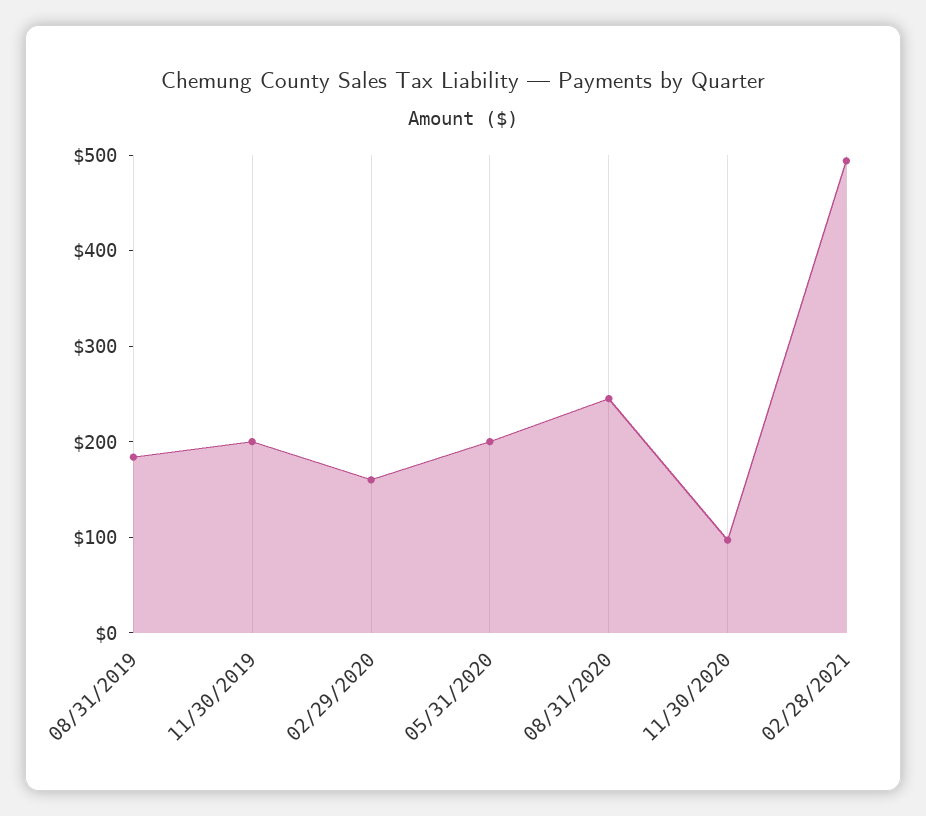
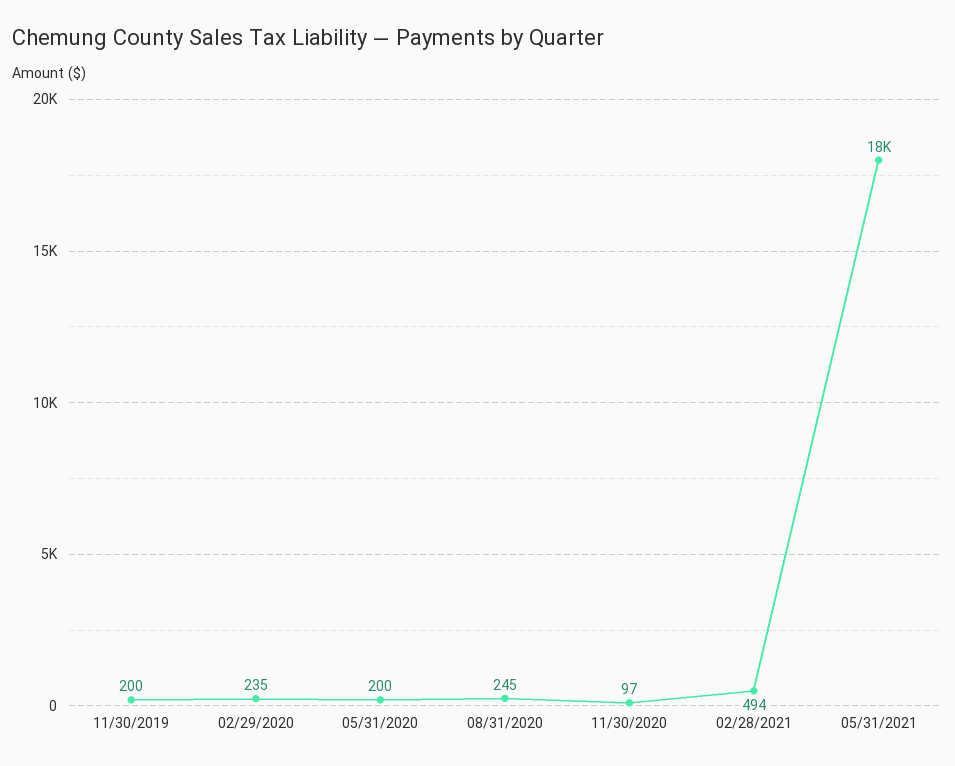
08/31/2019: 180 -> none
02/29/2020: 160 -> 235
05/31/2021: none -> 18000

